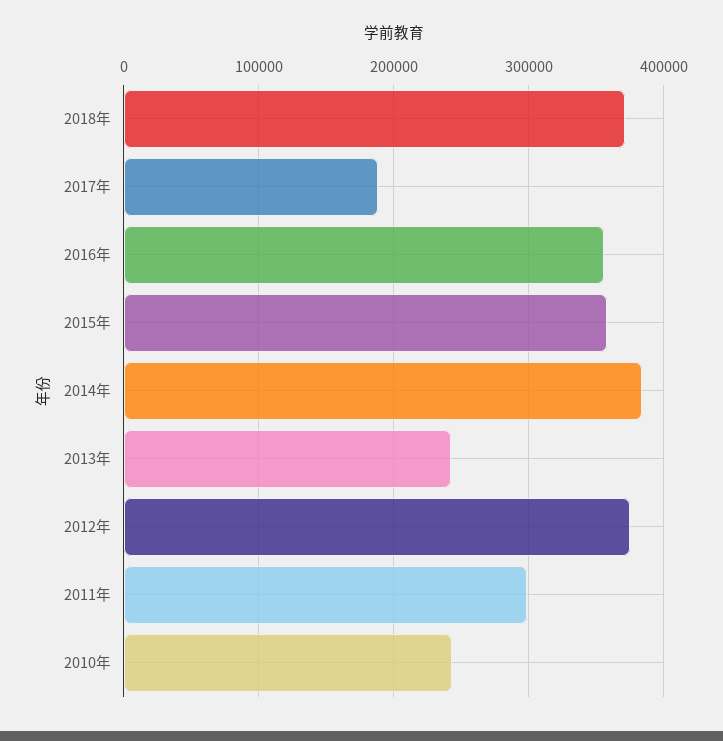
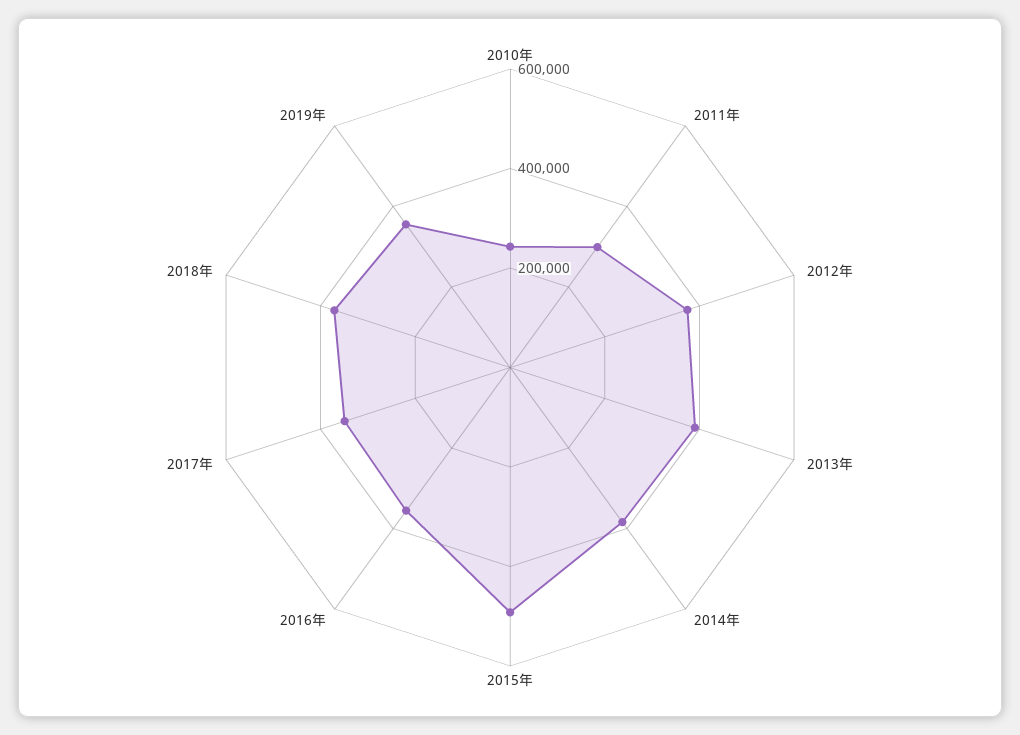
2017年: 190000 -> 350000
2015年: 360000 -> 500000
2013年: 240000 -> 400000
2019年: none -> 350000

